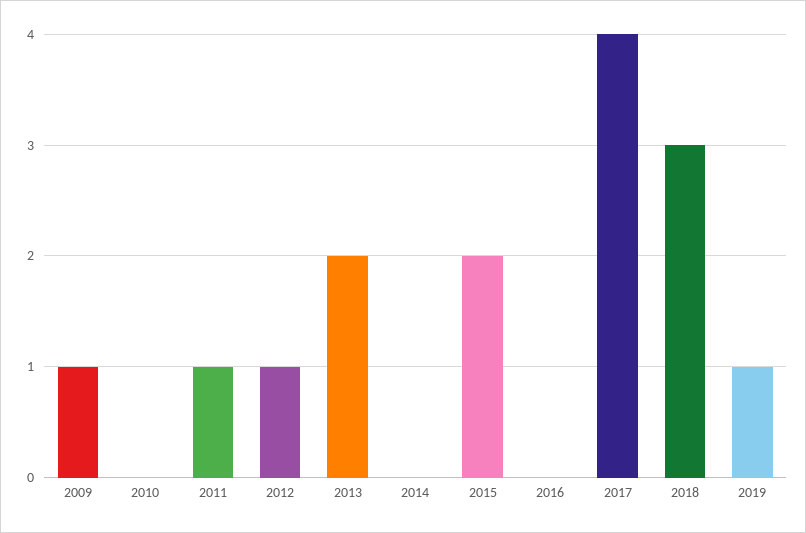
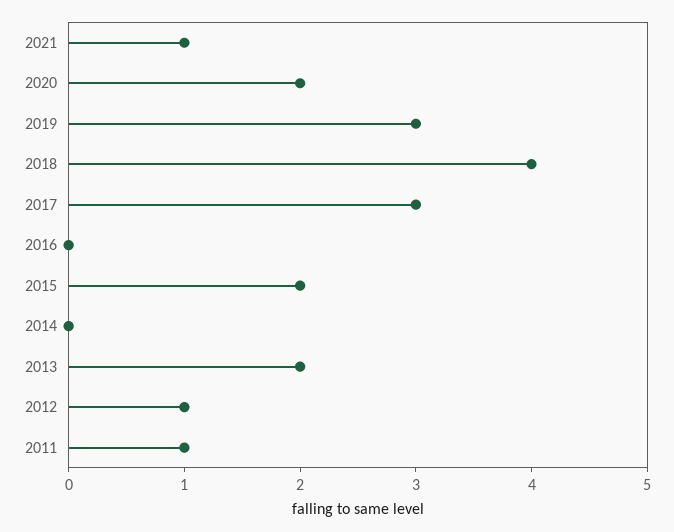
2009: 1 -> none
2010: 0 -> none
2017: 4 -> 3
2018: 3 -> 4
2019: 1 -> 3
2021: none -> 1
2020: none -> 2

